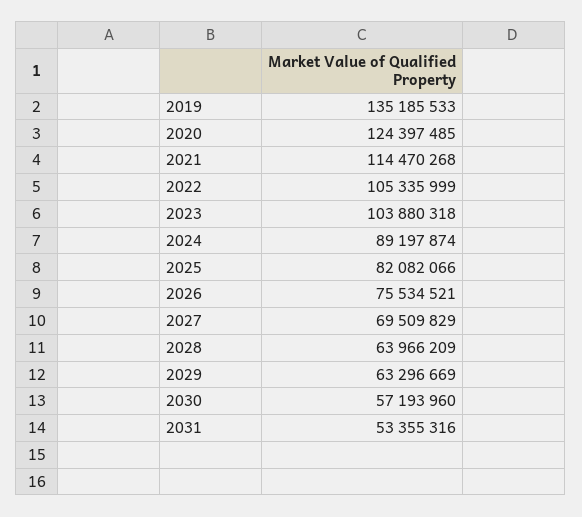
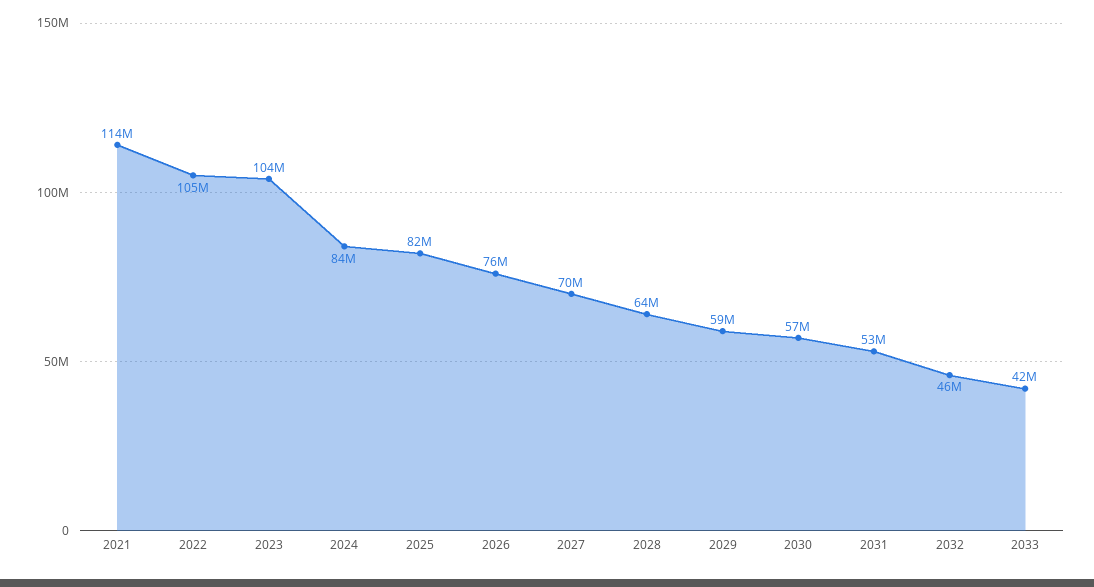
2019: 135185533 -> none
2020: 124397485 -> none
2024: 89197874 -> 84000000
2029: 63296669 -> 59000000
2032: none -> 46000000
2033: none -> 42000000

